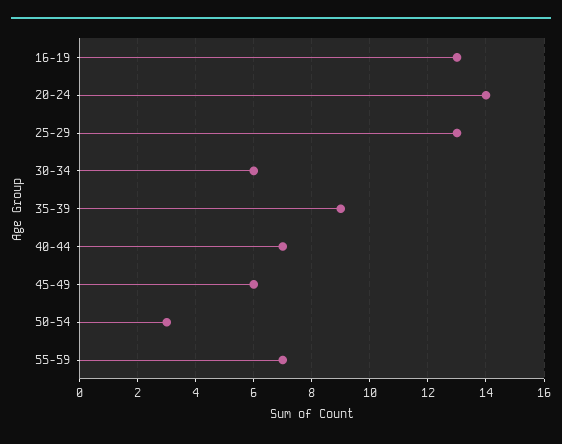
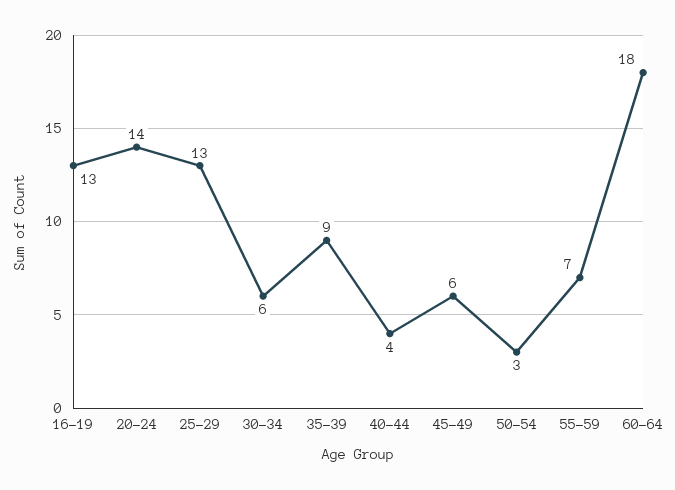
40-44: 7 -> 4
60-64: none -> 18

